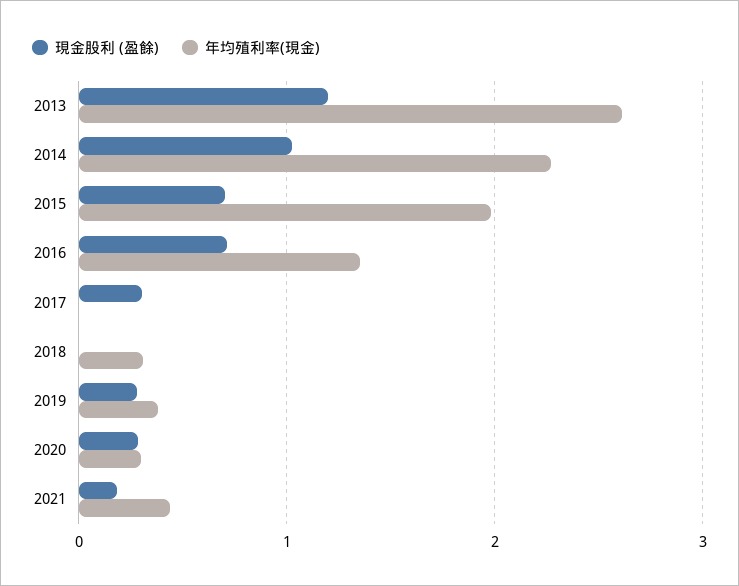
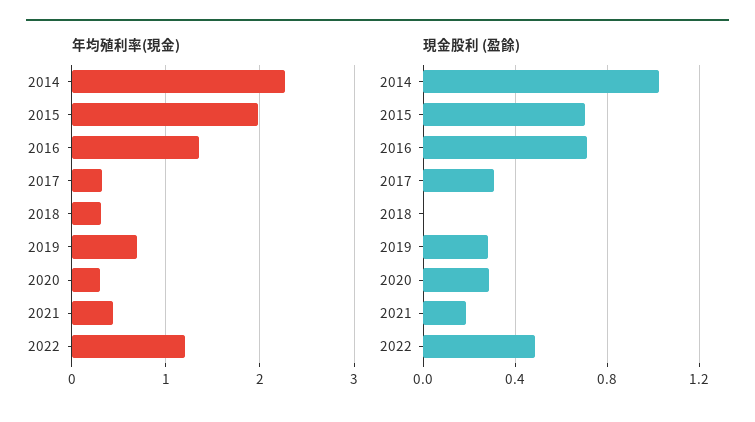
現金股利 (盈餘), 2013: 1.2 -> none
年均殖利率(現金), 2013: 2.6 -> none
年均殖利率(現金), 2017: 0 -> 0.3
年均殖利率(現金), 2019: 0.4 -> 0.7
年均殖利率(現金), 2022: none -> 1.2
現金股利 (盈餘), 2022: none -> 0.5

